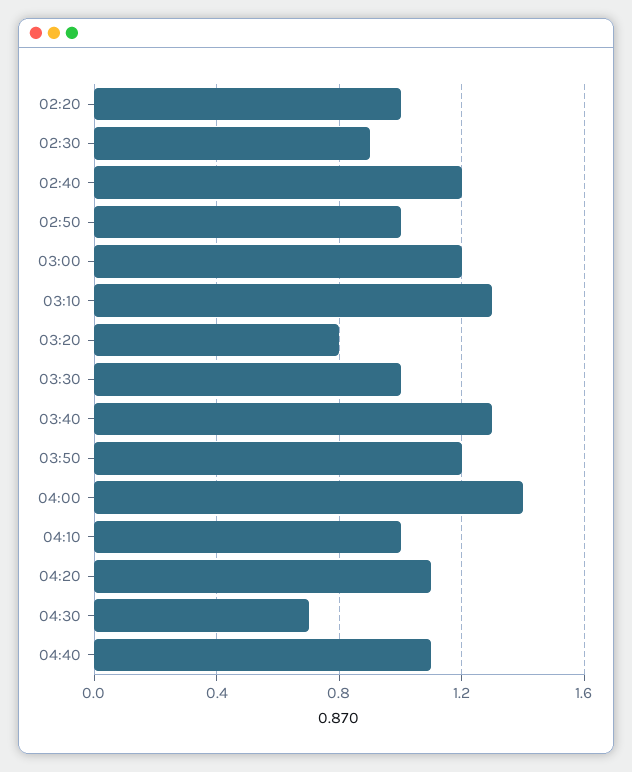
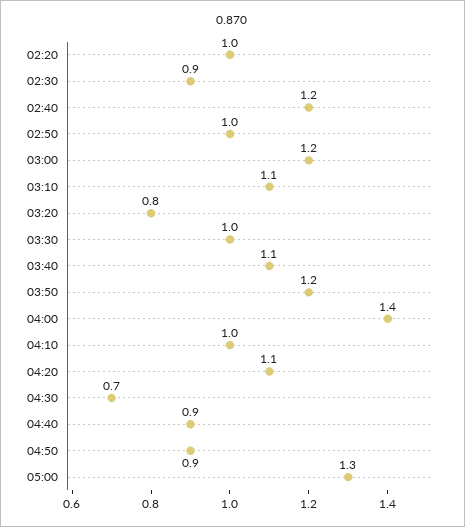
03:10: 1.3 -> 1.1
03:40: 1.3 -> 1.1
04:40: 1.1 -> 0.9
04:50: none -> 0.9
05:00: none -> 1.3

